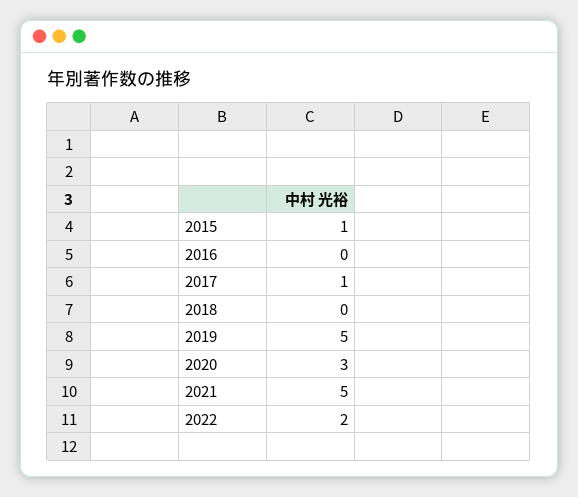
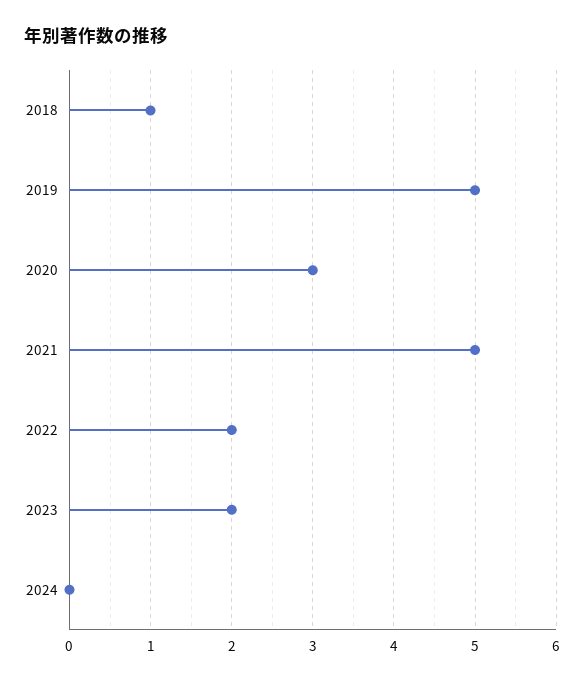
2015: 1 -> none
2016: 0 -> none
2017: 1 -> none
2018: 0 -> 1
2023: none -> 2
2024: none -> 0

